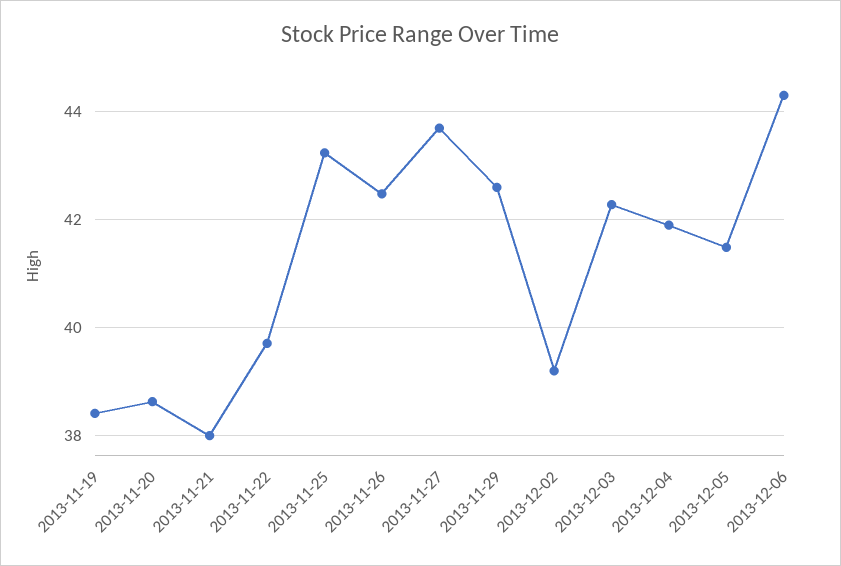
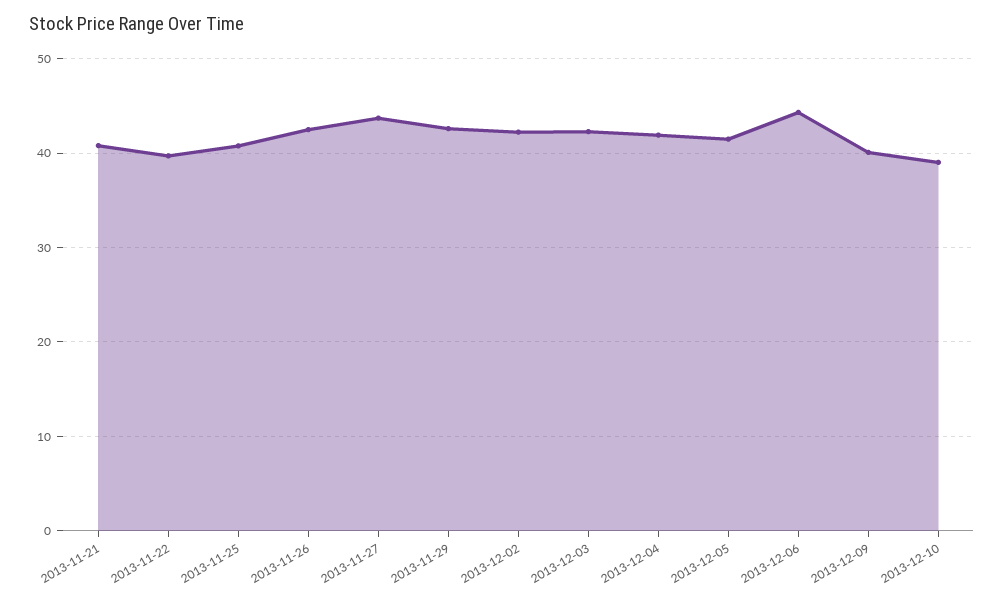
2013-11-19: 38.4 -> none
2013-11-20: 38.6 -> none
2013-11-21: 38 -> 41
2013-11-25: 43.2 -> 41
2013-12-02: 39.2 -> 42
2013-12-09: none -> 40
2013-12-10: none -> 39

